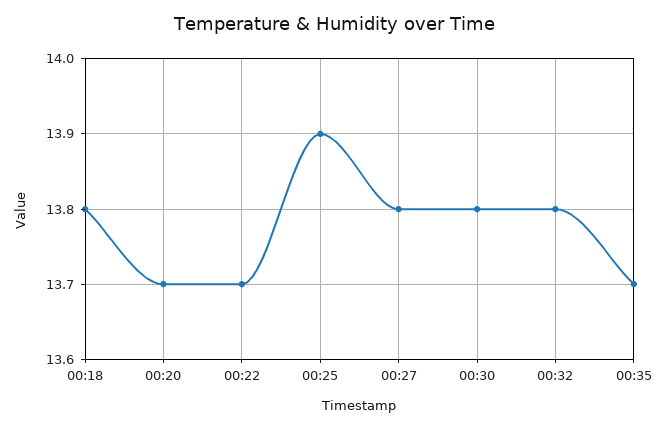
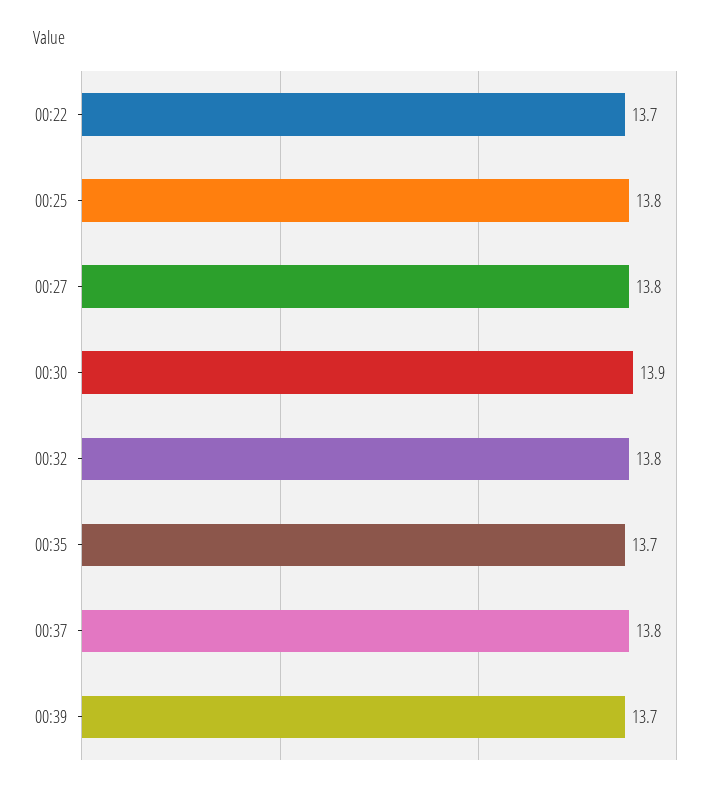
00:18: 13.8 -> none
00:20: 13.7 -> none
00:25: 13.9 -> 13.8
00:30: 13.8 -> 13.9
00:37: none -> 13.8
00:39: none -> 13.7

